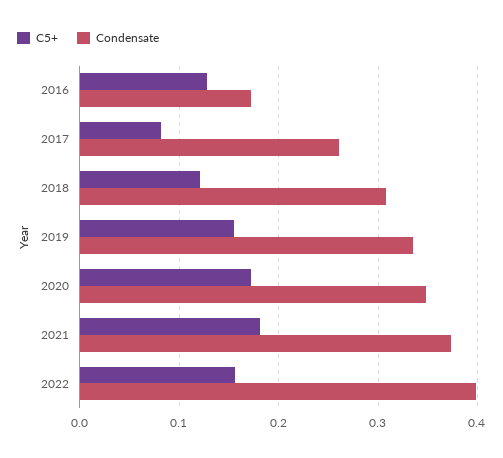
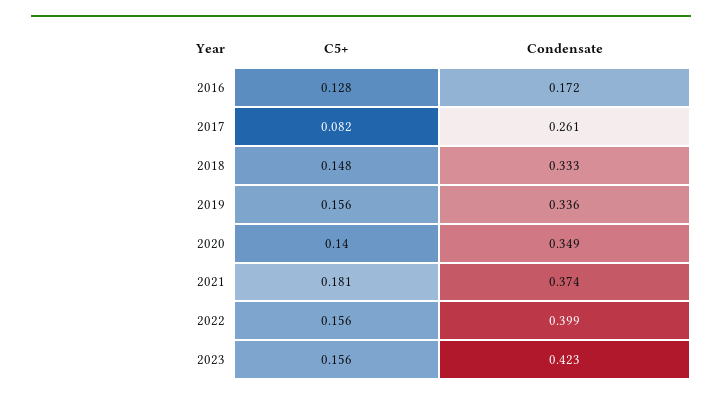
C5+, 2018: 0.12 -> 0.148
Condensate, 2018: 0.31 -> 0.333
C5+, 2020: 0.17 -> 0.14
C5+, 2023: none -> 0.156
Condensate, 2023: none -> 0.423

